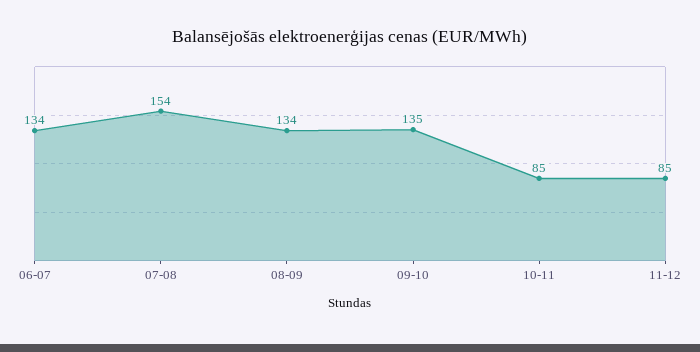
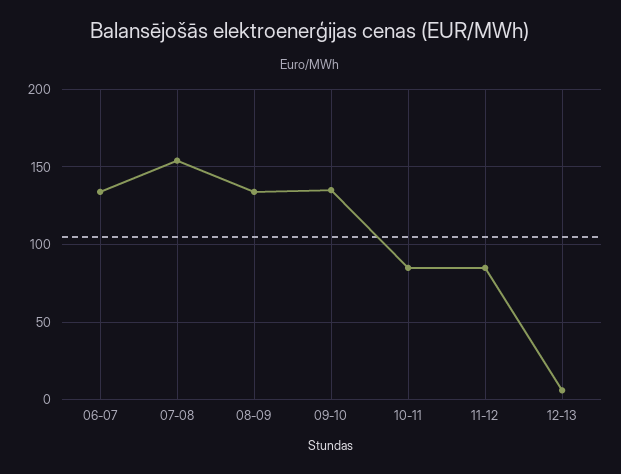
12-13: none -> 5

